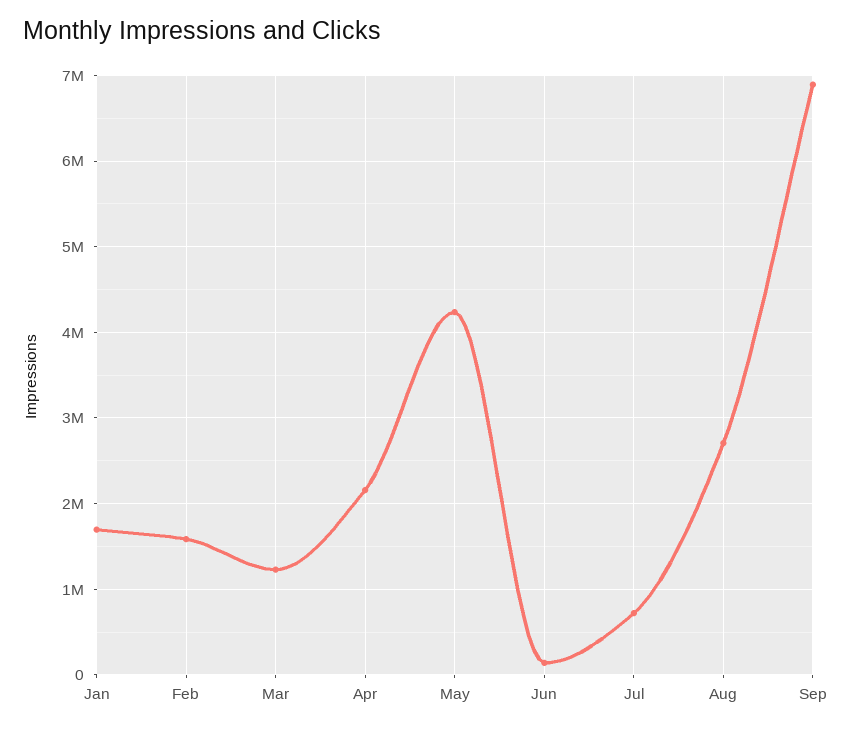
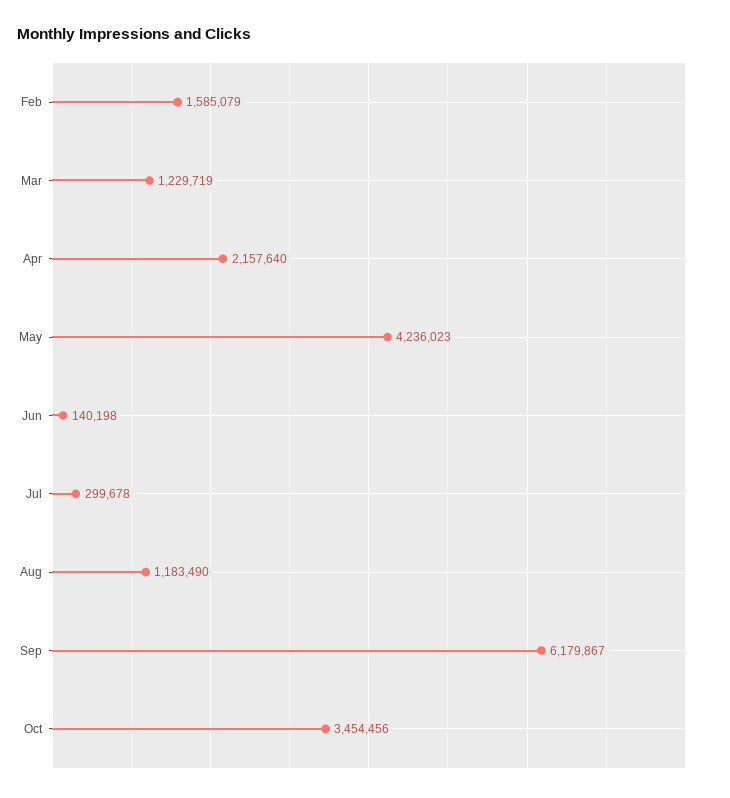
Jan: 1700000 -> none
Jul: 700000 -> 299678
Aug: 2700000 -> 1183490
Sep: 6900000 -> 6179867
Oct: none -> 3454456

